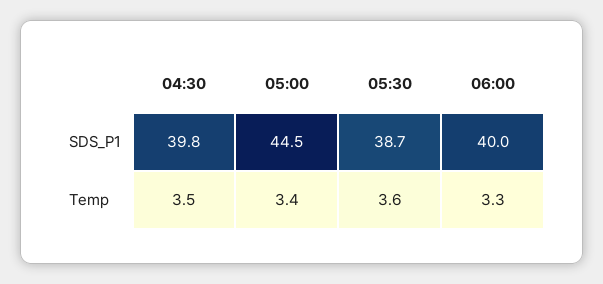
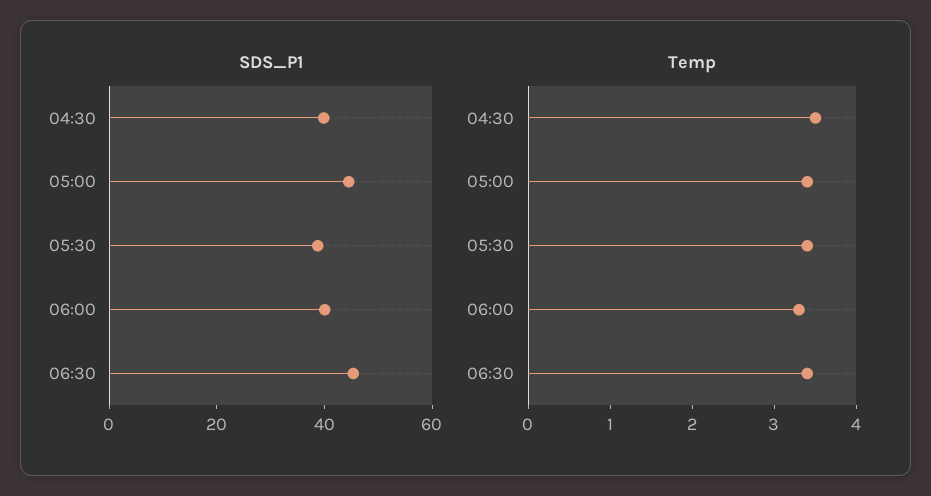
Temp, 05:30: 3.6 -> 3.4
SDS_P1, 06:30: none -> 45
Temp, 06:30: none -> 3.4

